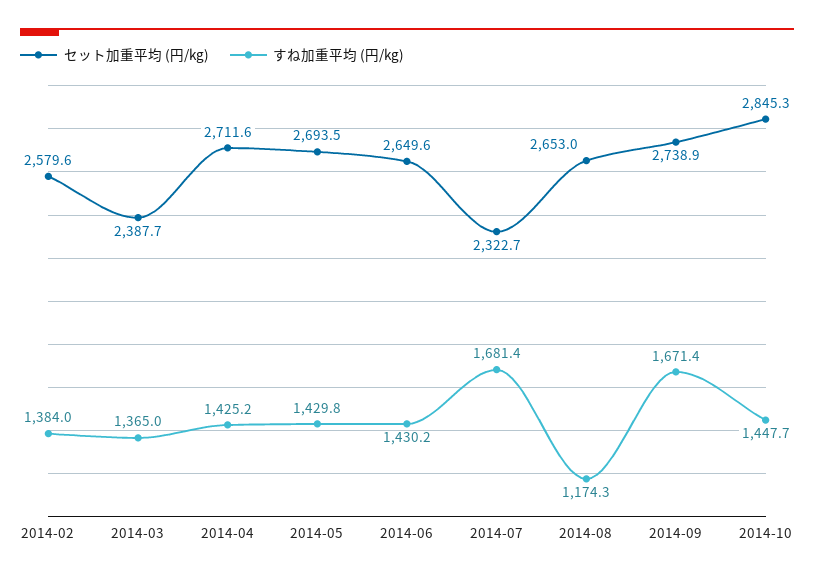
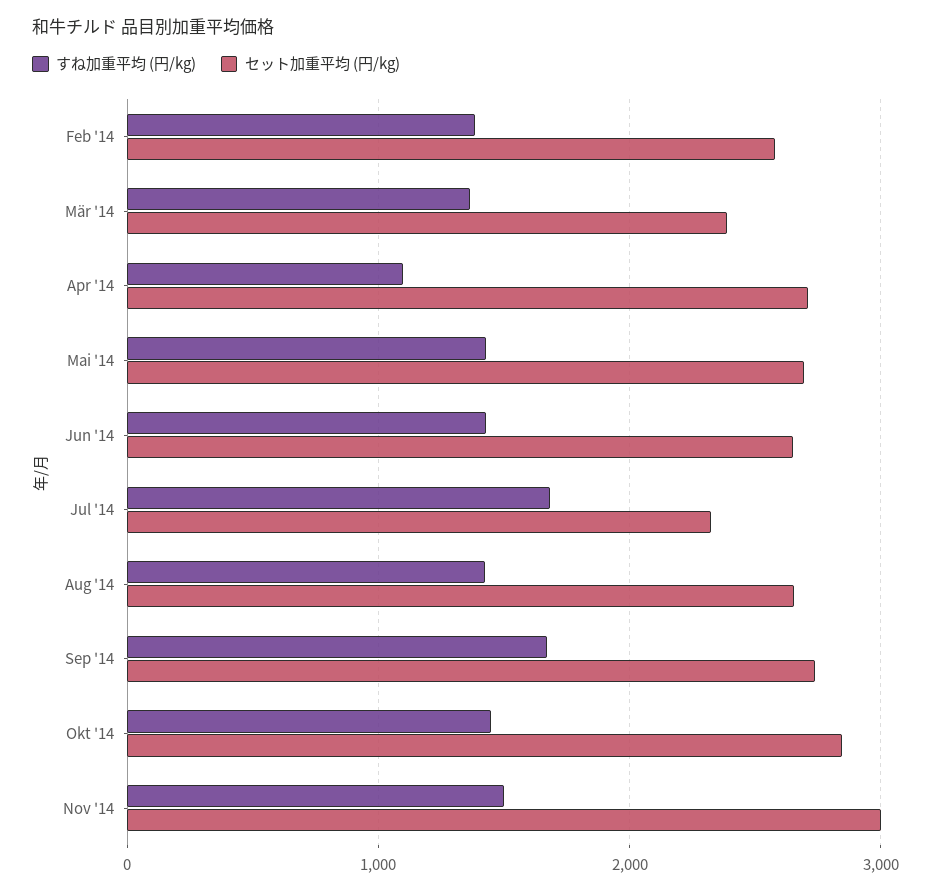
すね加重平均 (円/kg), 2014-04: 1425.2 -> 1100
すね加重平均 (円/kg), 2014-08: 1174.3 -> 1400
すね加重平均 (円/kg), Nov '14: none -> 1500
セット加重平均 (円/kg), Nov '14: none -> 3000

